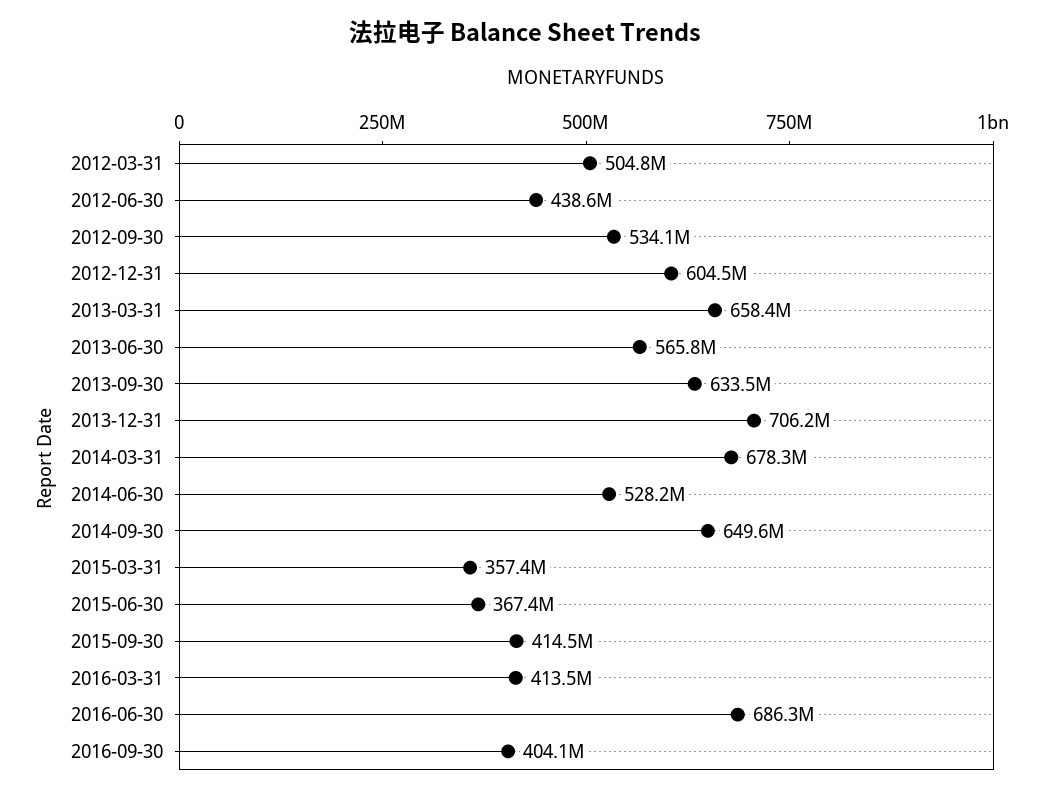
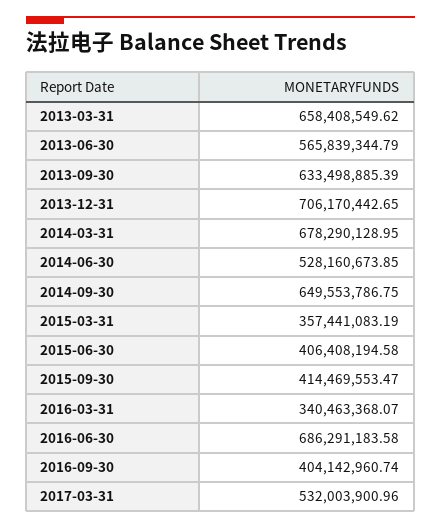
2012-03-31: 504800000 -> none
2012-06-30: 438600000 -> none
2012-09-30: 534100000 -> none
2012-12-31: 604500000 -> none
2015-06-30: 367400000 -> 406408194.58
2016-03-31: 413500000 -> 340463368.07
2017-03-31: none -> 532003900.96

